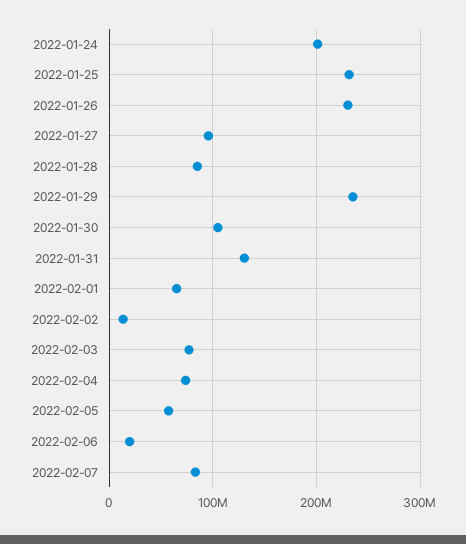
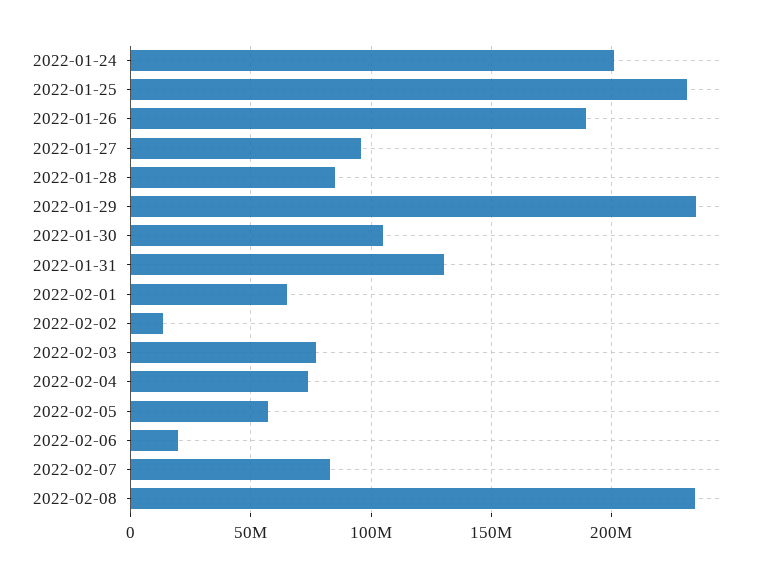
2022-01-26: 230000000 -> 190000000
2022-02-08: none -> 235000000

